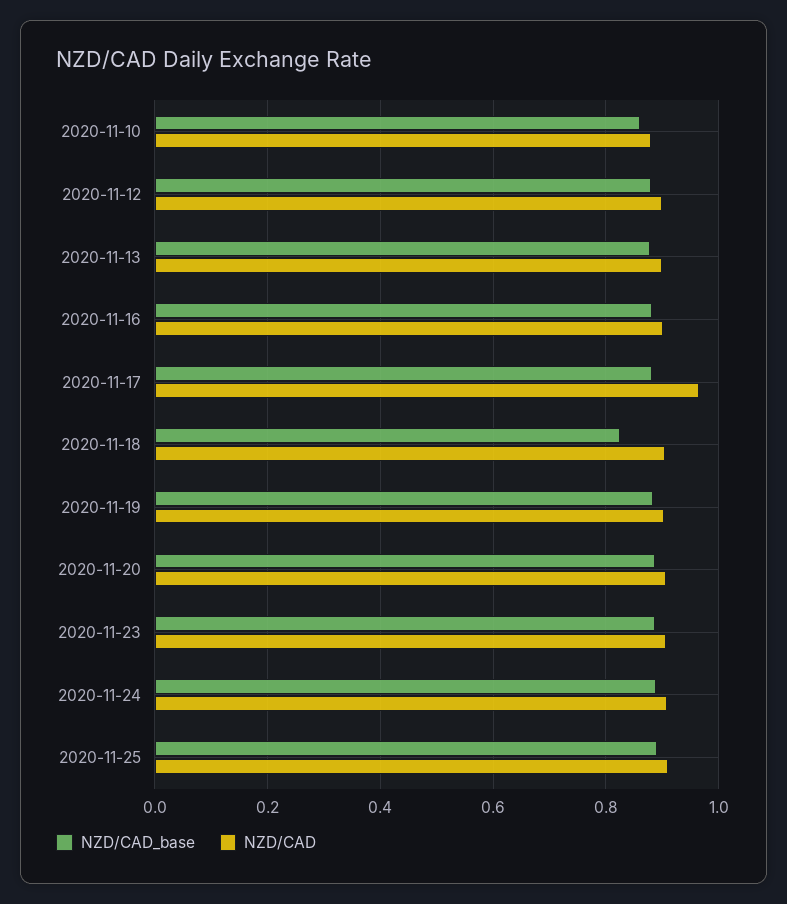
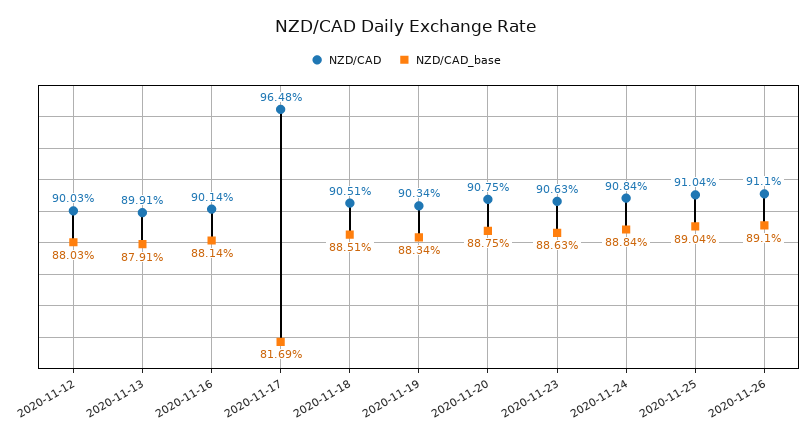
NZD/CAD_base, 2020-11-10: 0.86 -> none
NZD/CAD, 2020-11-10: 0.88 -> none
NZD/CAD_base, 2020-11-17: 0.88 -> 0.8169
NZD/CAD_base, 2020-11-18: 0.82 -> 0.8851
NZD/CAD, 2020-11-26: none -> 0.911
NZD/CAD_base, 2020-11-26: none -> 0.891

